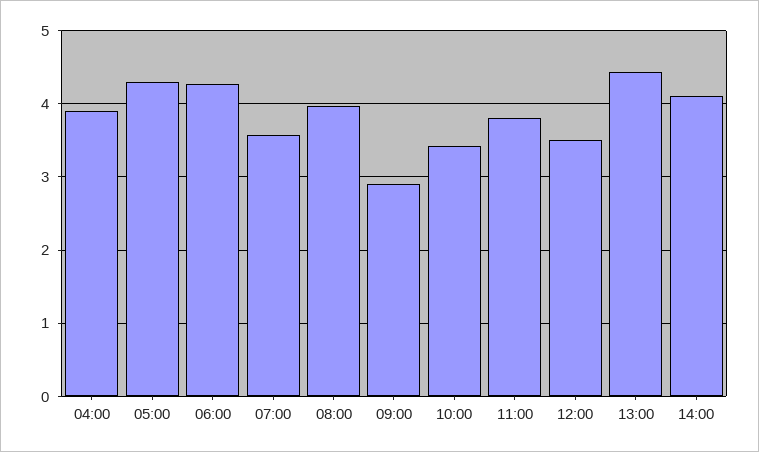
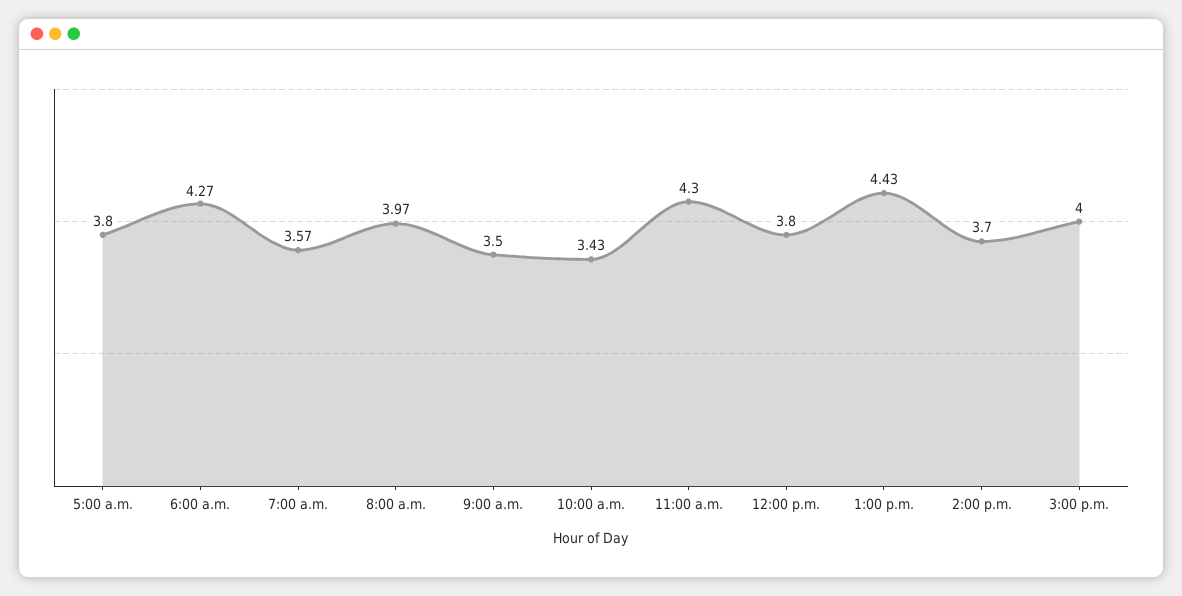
04:00: 3.9 -> none
05:00: 4.3 -> 3.8
09:00: 2.9 -> 3.5
11:00: 3.8 -> 4.3
12:00: 3.5 -> 3.8
14:00: 4.1 -> 3.7
3:00 p.m.: none -> 4

